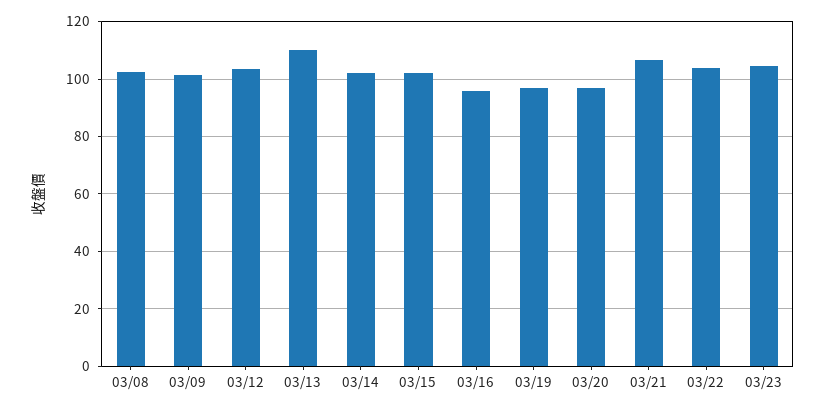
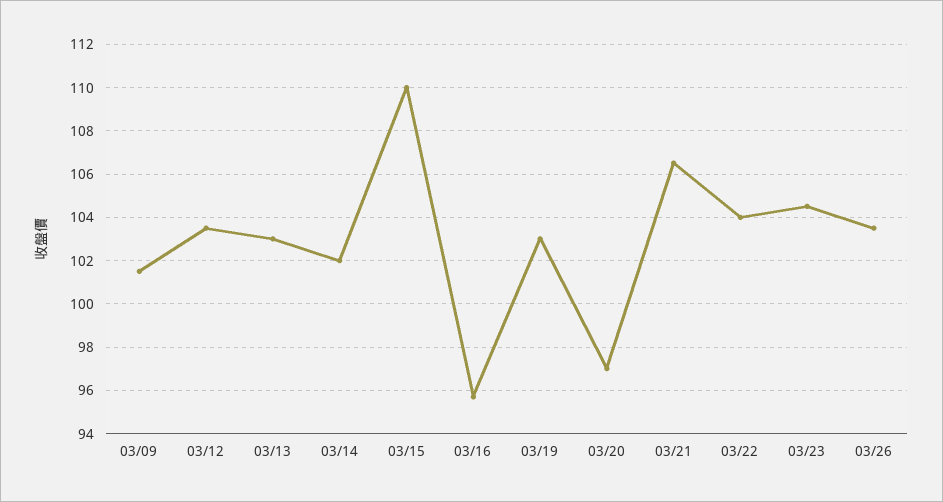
03/08: 102.5 -> none
03/13: 110 -> 103
03/15: 102.5 -> 110
03/19: 97.5 -> 103
03/26: none -> 103.5

